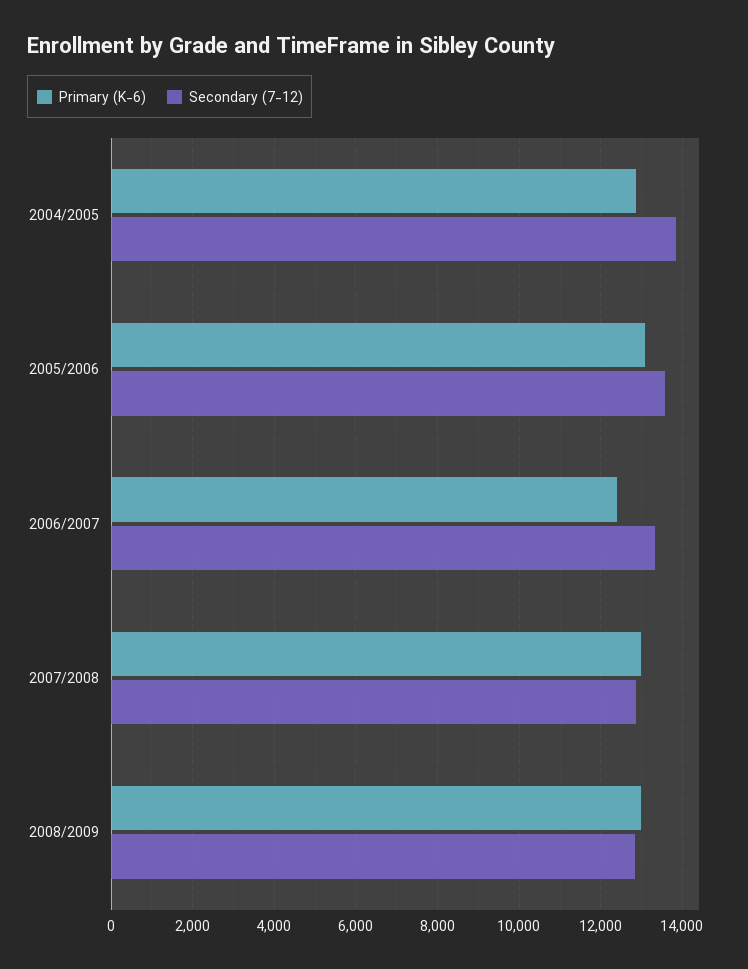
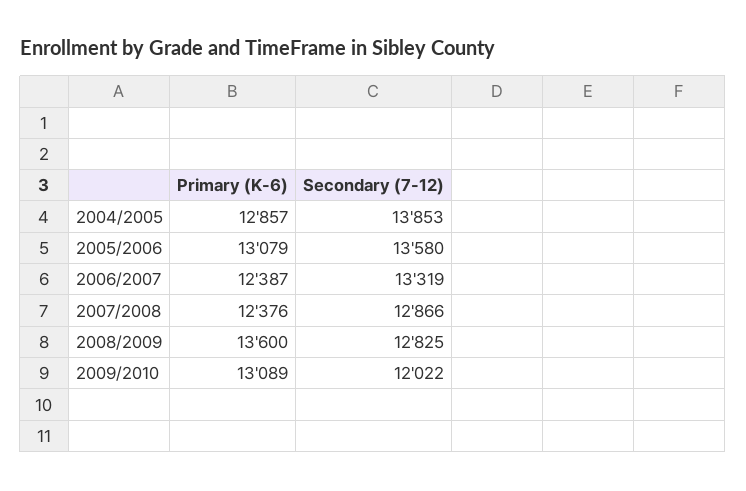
Primary (K-6), 2007/2008: 13000 -> 12376
Primary (K-6), 2008/2009: 13000 -> 13600
Primary (K-6), 2009/2010: none -> 13089
Secondary (7-12), 2009/2010: none -> 12022

